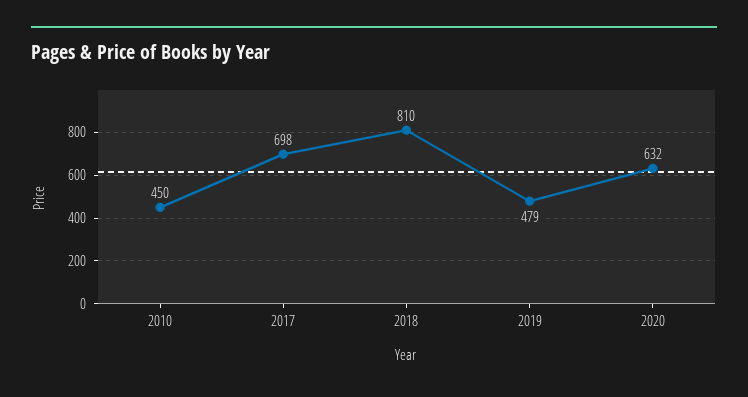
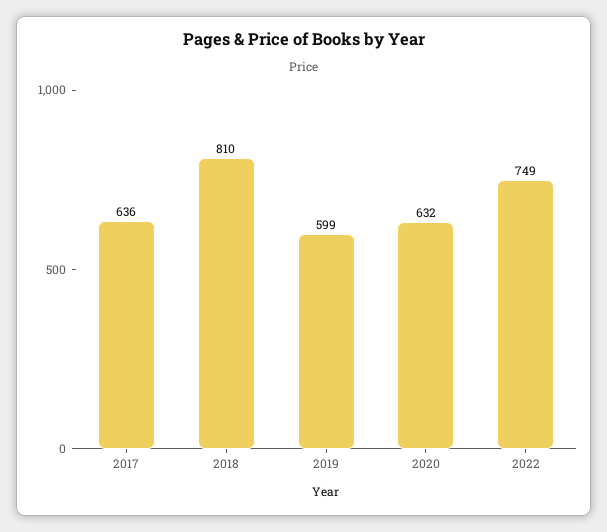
2010: 450 -> none
2017: 698 -> 636
2019: 479 -> 599
2022: none -> 749

